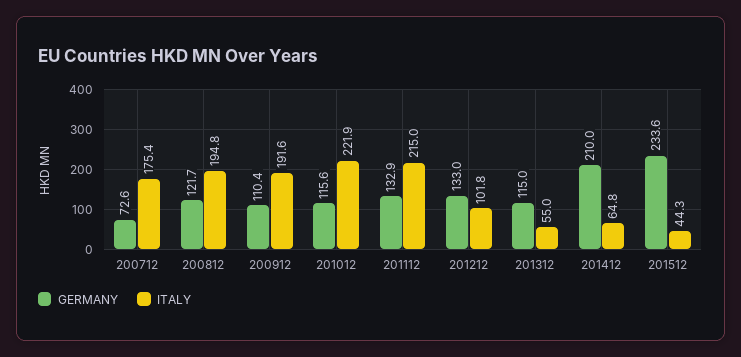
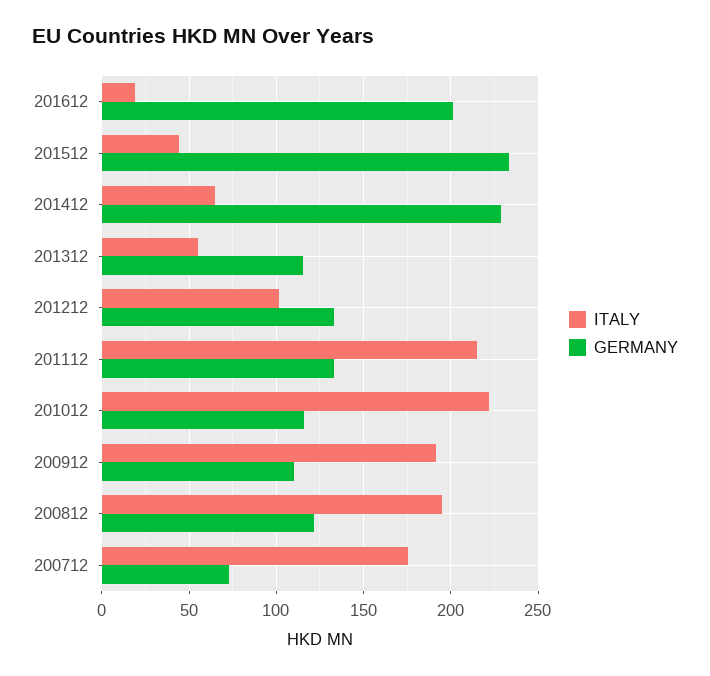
GERMANY, 201412: 210 -> 230
ITALY, 201612: none -> 20
GERMANY, 201612: none -> 200

